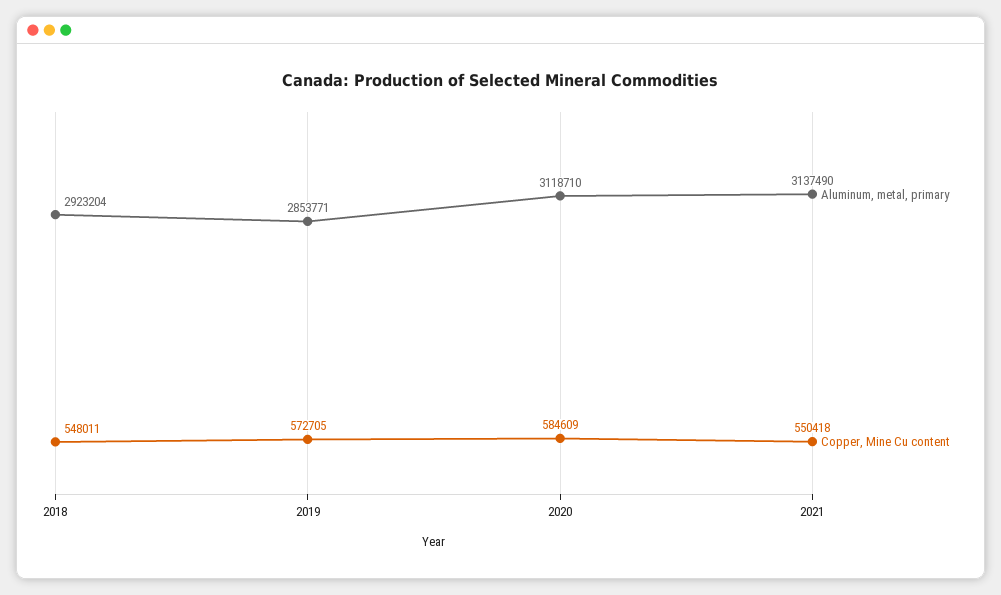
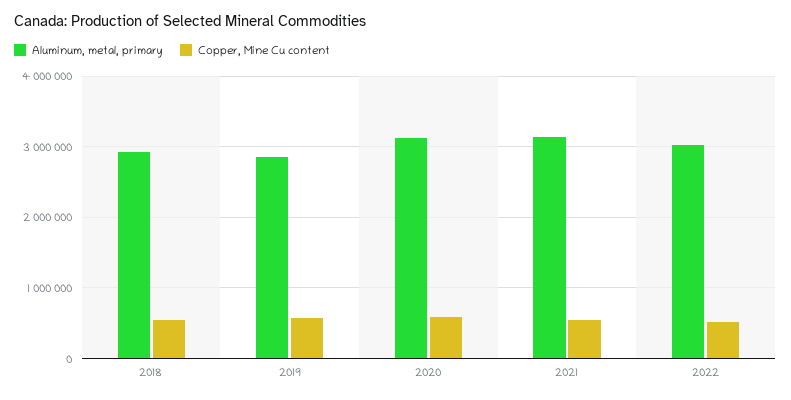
Aluminum, metal, primary, 2022: none -> 3000000
Copper, Mine Cu content, 2022: none -> 500000

